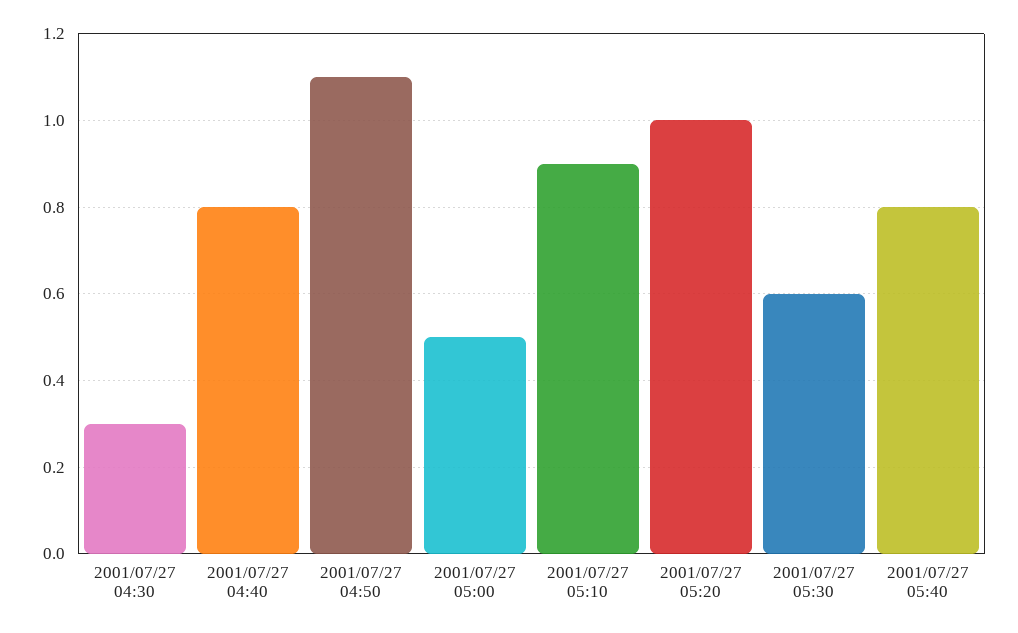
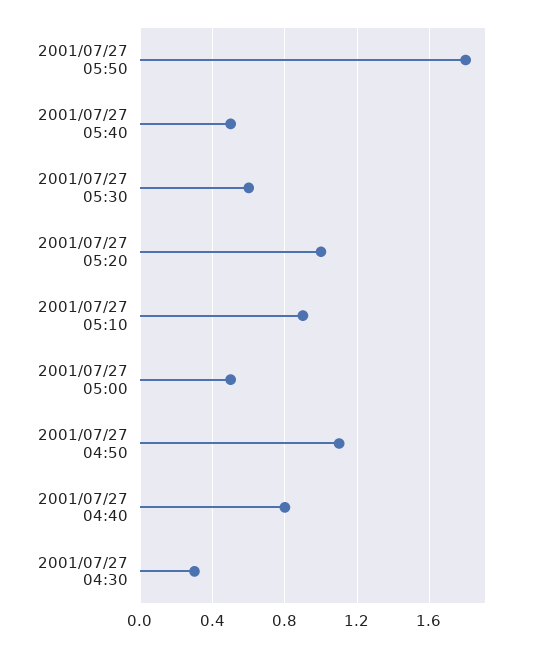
2001/07/27 05:40: 0.8 -> 0.5
2001/07/27 05:50: none -> 1.8

